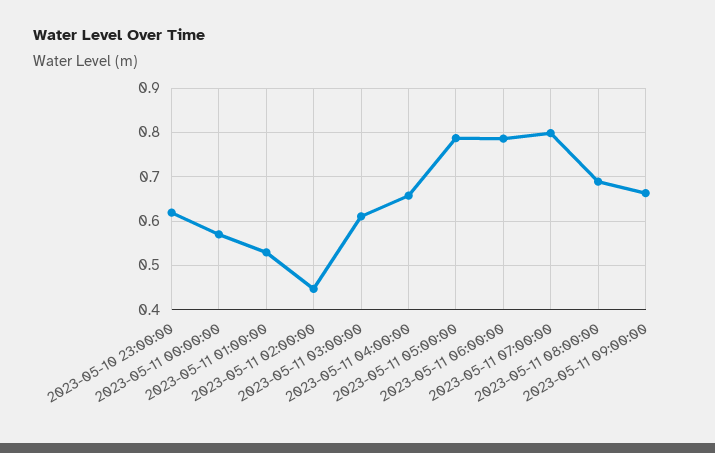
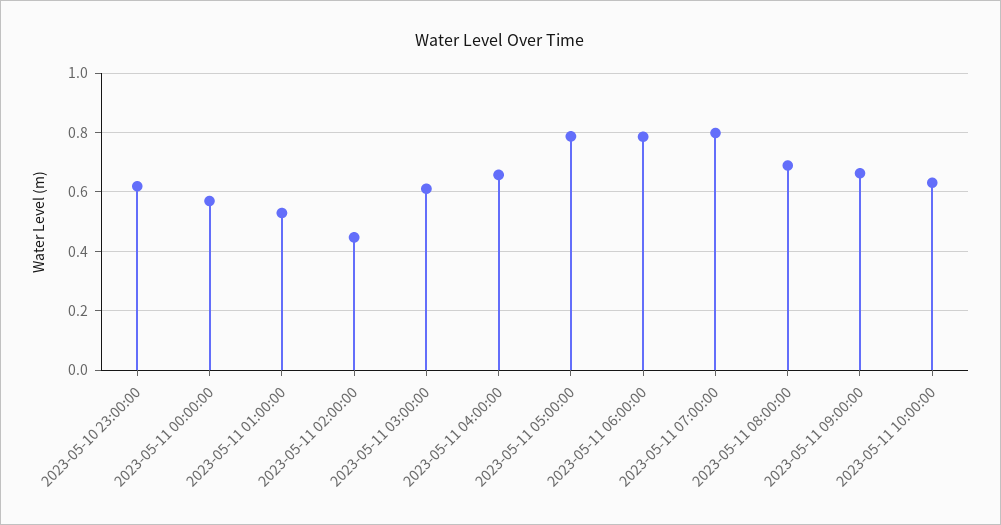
2023-05-11 10:00:00: none -> 0.625

